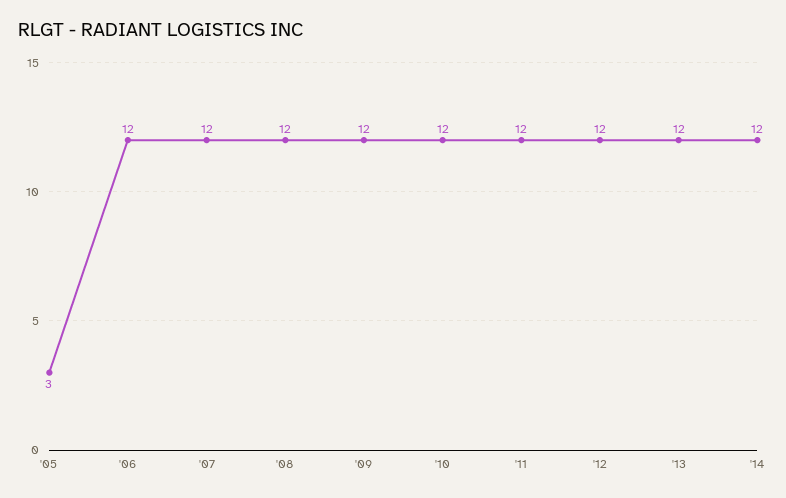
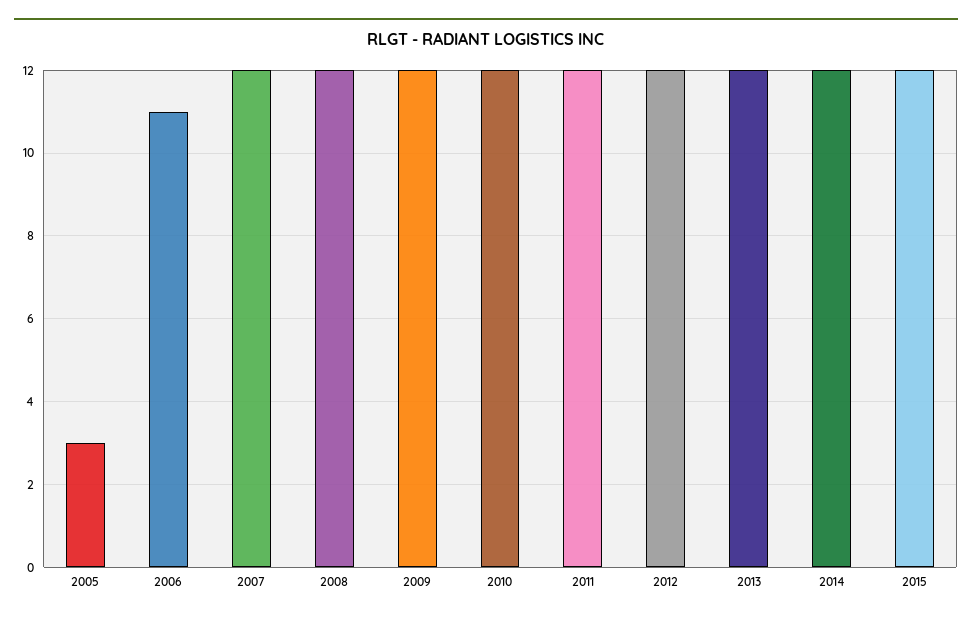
'06: 12 -> 11
2015: none -> 12

